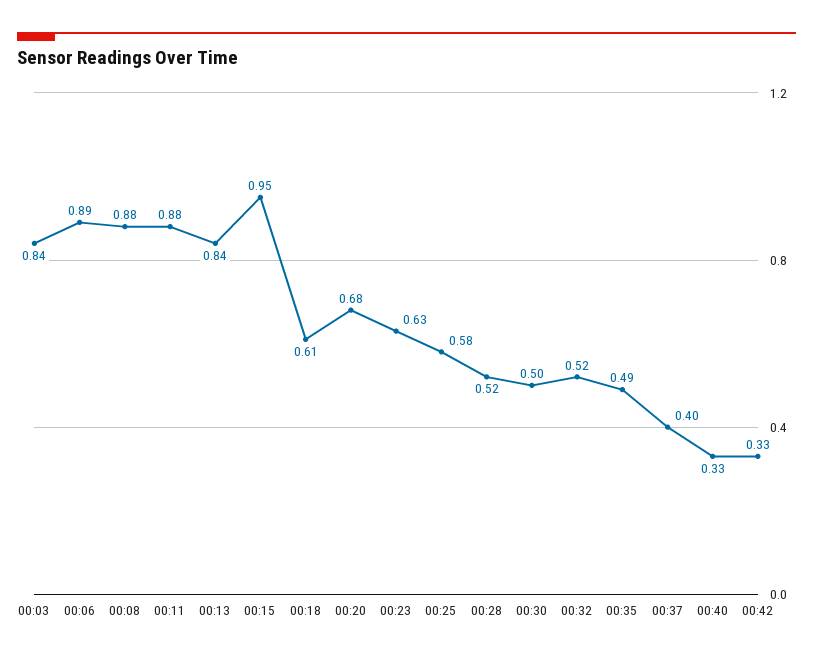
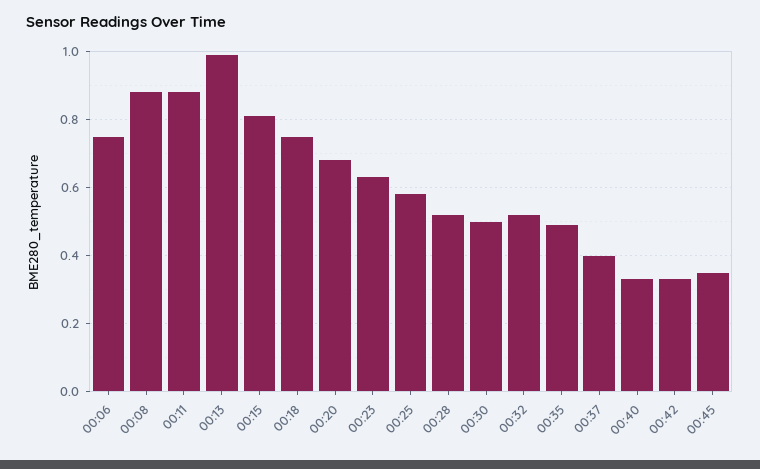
00:03: 0.84 -> none
00:06: 0.89 -> 0.75
00:13: 0.84 -> 1
00:15: 0.95 -> 0.8
00:18: 0.61 -> 0.75
00:45: none -> 0.35

